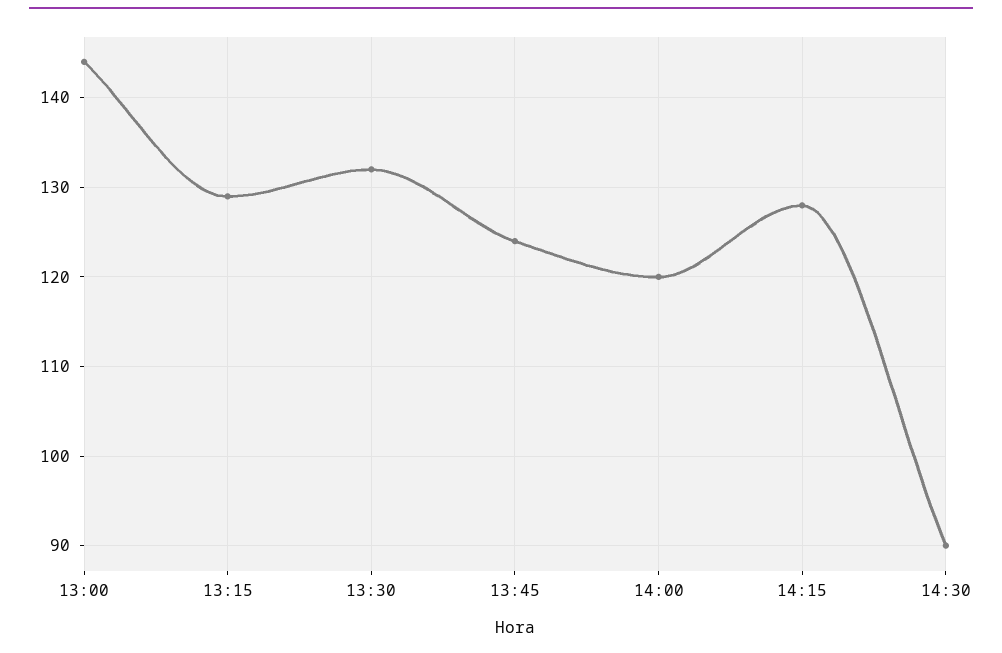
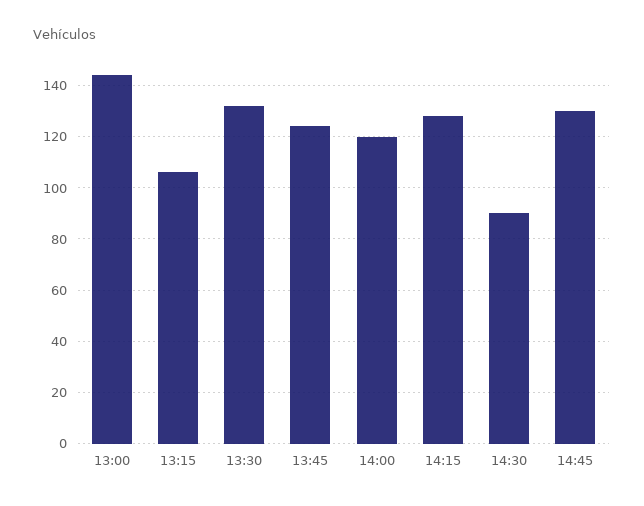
13:15: 129 -> 105
14:45: none -> 130

